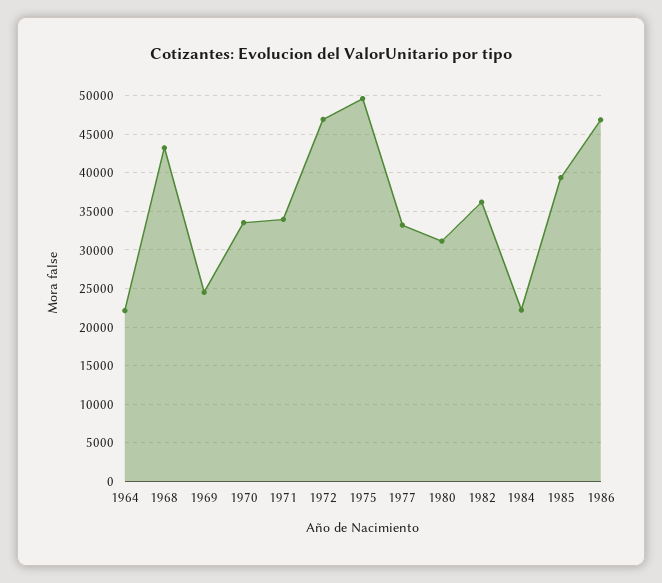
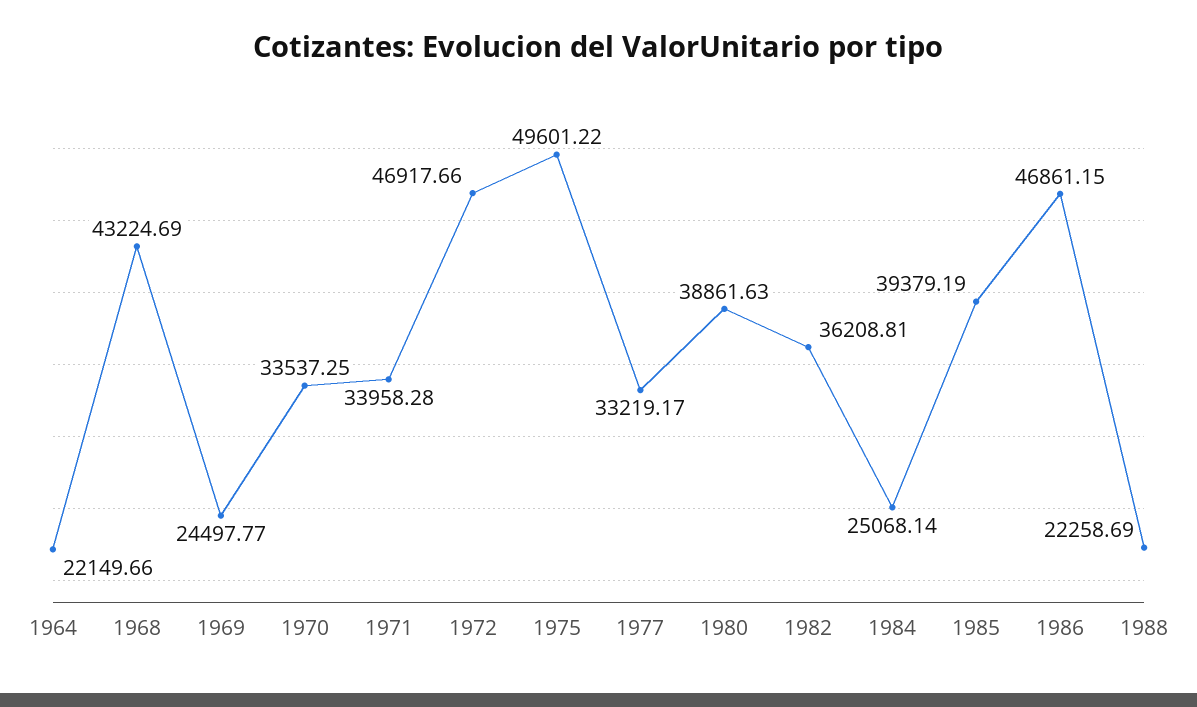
1980: 31000 -> 38861.63
1984: 22000 -> 25068.14
1988: none -> 22258.69

